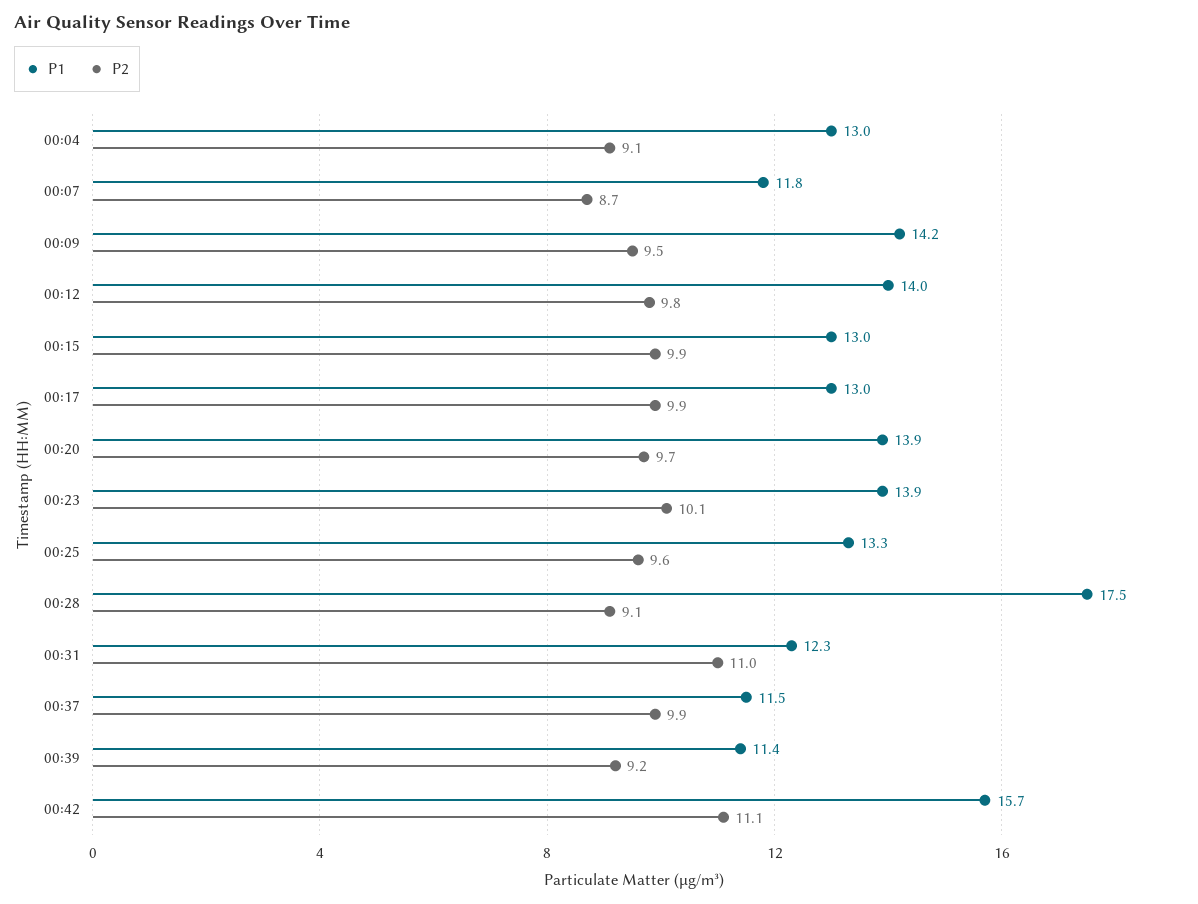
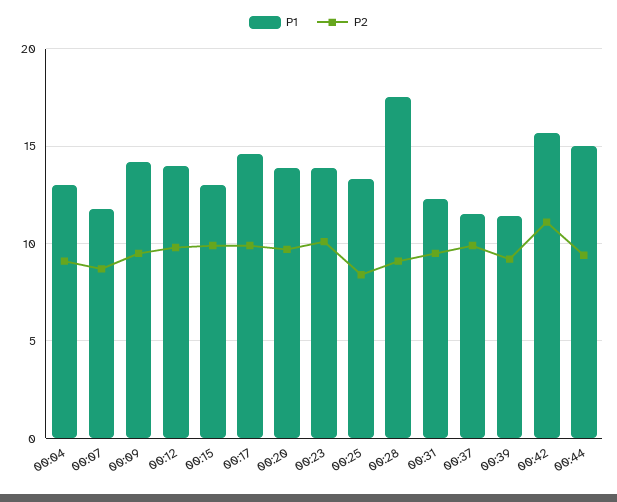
P1, 00:17: 13 -> 14.5
P2, 00:25: 9.6 -> 8.5
P2, 00:31: 11 -> 9.5
P1, 00:44: none -> 15
P2, 00:44: none -> 9.5

